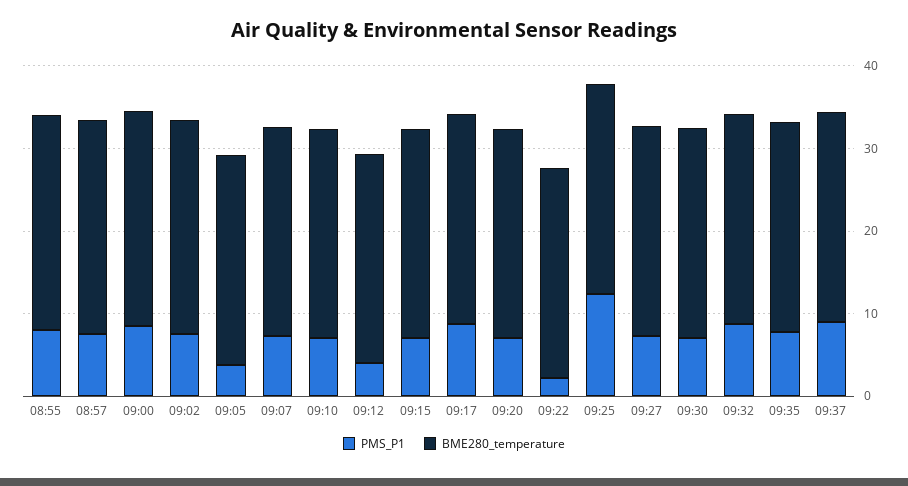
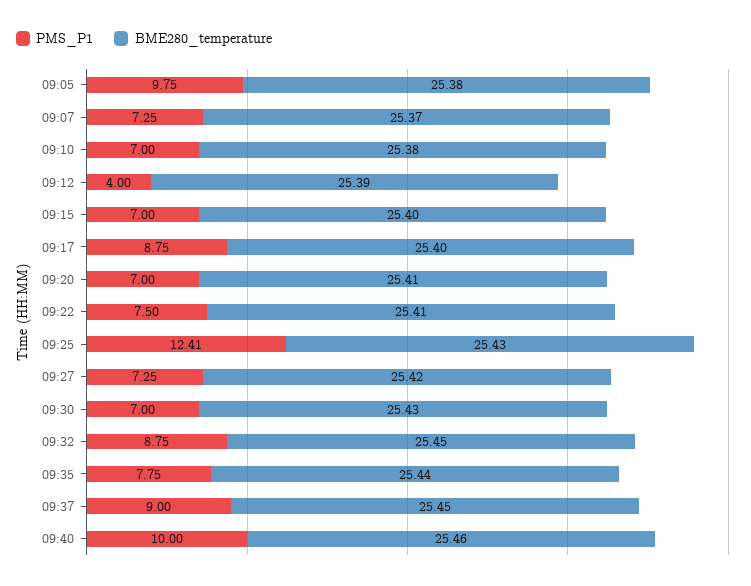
PMS_P1, 08:55: 8 -> none
BME280_temperature, 08:55: 26 -> none
PMS_P1, 08:57: 8 -> none
BME280_temperature, 08:57: 26 -> none
PMS_P1, 09:00: 8 -> none
BME280_temperature, 09:00: 26 -> none
PMS_P1, 09:02: 8 -> none
BME280_temperature, 09:02: 26 -> none
PMS_P1, 09:05: 4 -> 9.75
PMS_P1, 09:22: 2 -> 7.5
PMS_P1, 09:40: none -> 10
BME280_temperature, 09:40: none -> 25.46

